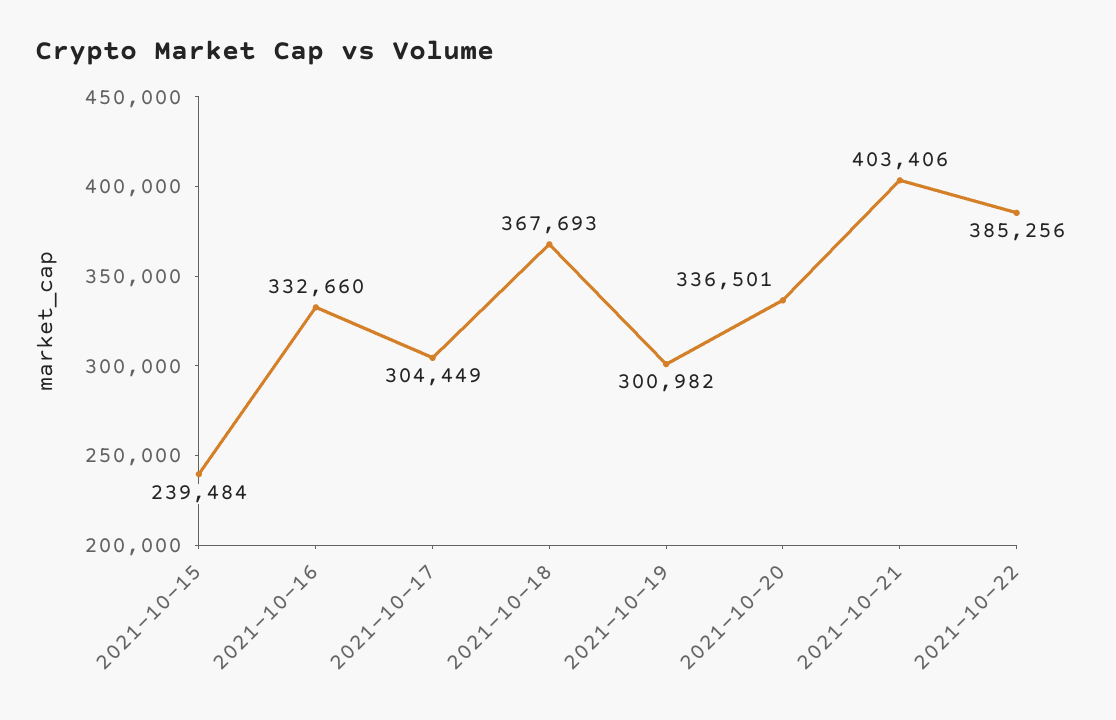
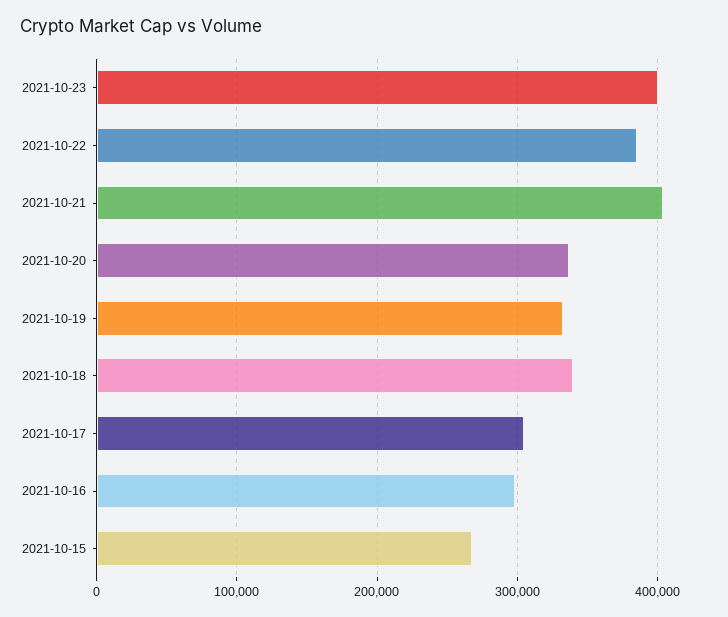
2021-10-15: 239484 -> 270000
2021-10-16: 332660 -> 300000
2021-10-18: 367693 -> 340000
2021-10-19: 300982 -> 330000
2021-10-23: none -> 400000

